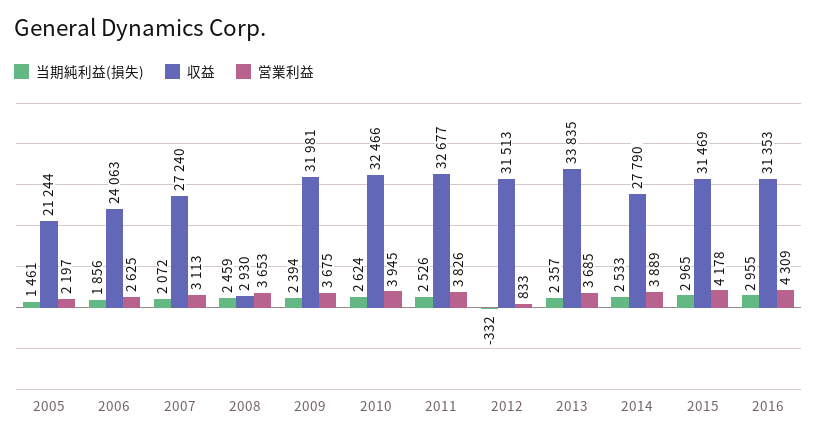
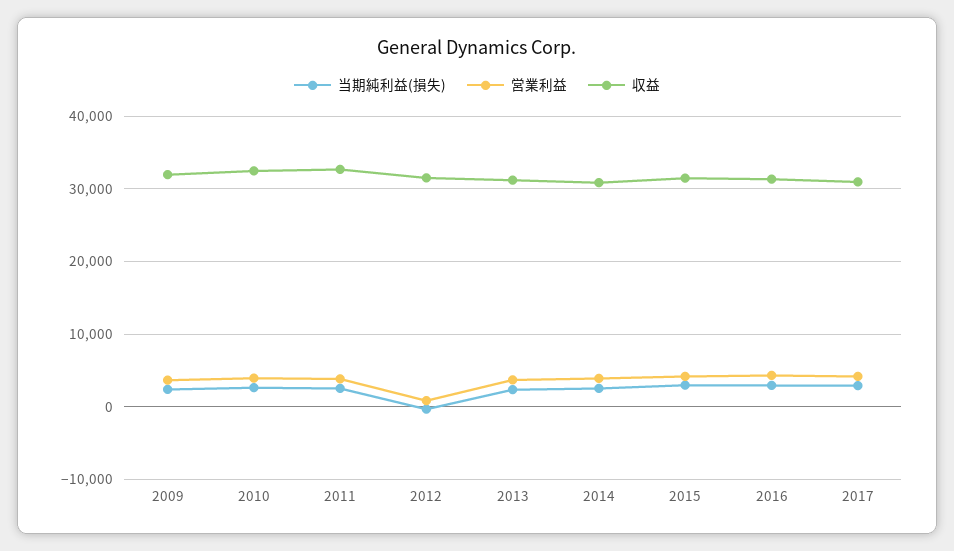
当期純利益(損失), 2005: 1461 -> none
収益, 2005: 21244 -> none
営業利益, 2005: 2197 -> none
当期純利益(損失), 2006: 1856 -> none
収益, 2006: 24063 -> none
営業利益, 2006: 2625 -> none
当期純利益(損失), 2007: 2072 -> none
収益, 2007: 27240 -> none
営業利益, 2007: 3113 -> none
当期純利益(損失), 2008: 2459 -> none
収益, 2008: 2930 -> none
営業利益, 2008: 3653 -> none
収益, 2013: 33835 -> 31000
収益, 2014: 27790 -> 31000
当期純利益(損失), 2017: none -> 3000
営業利益, 2017: none -> 4000
収益, 2017: none -> 31000

